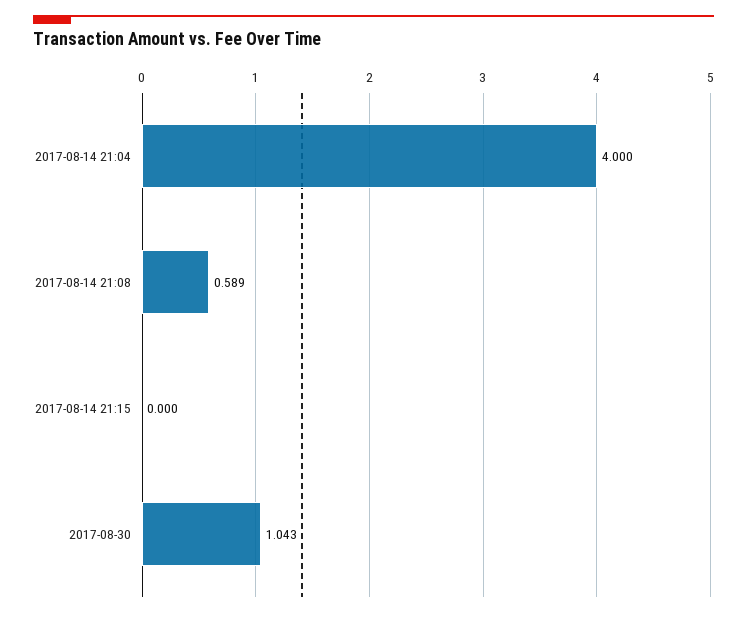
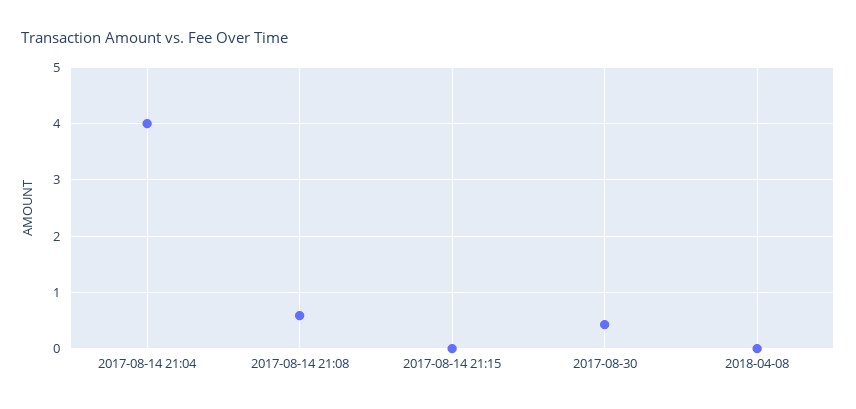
2017-08-30: 1.043 -> 0.4
2018-04-08: none -> 0

